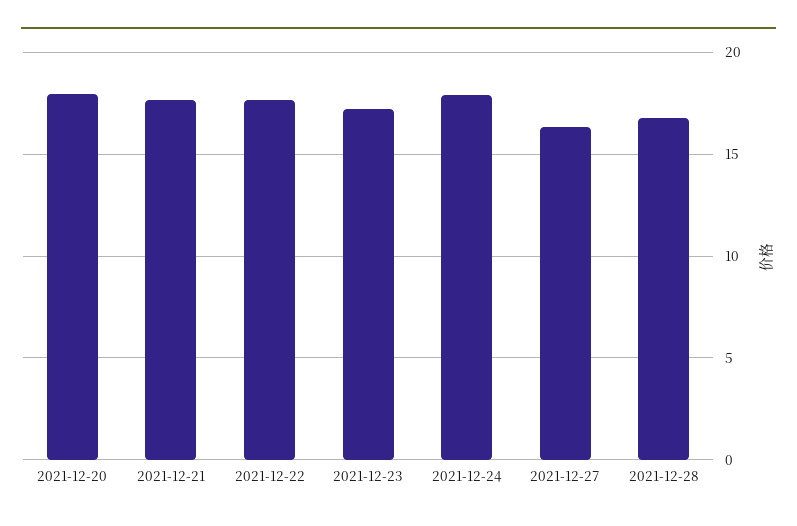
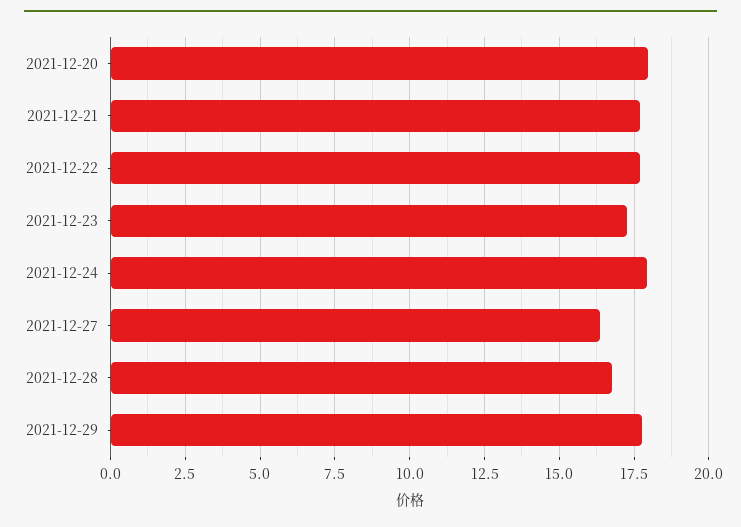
2021-12-29: none -> 17.75

